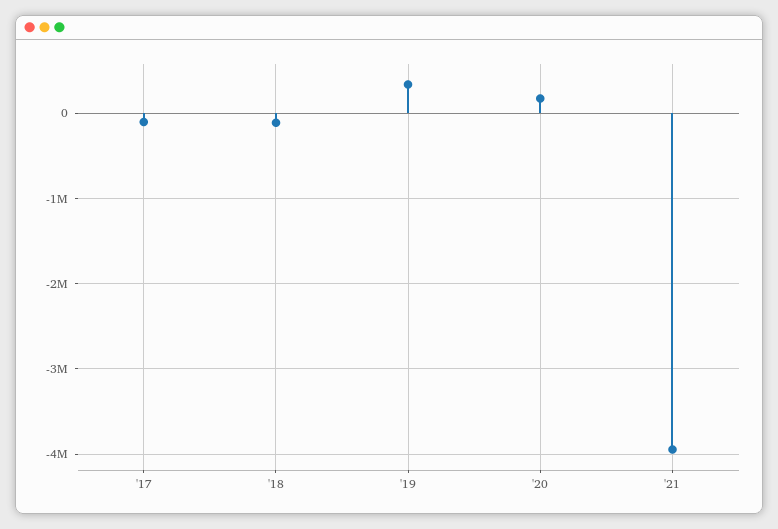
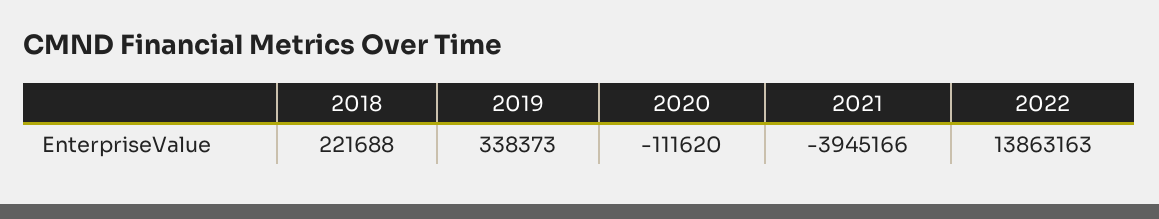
'17: -100000 -> none
'18: -100000 -> 221688
'20: 200000 -> -111620
2022: none -> 13863163

